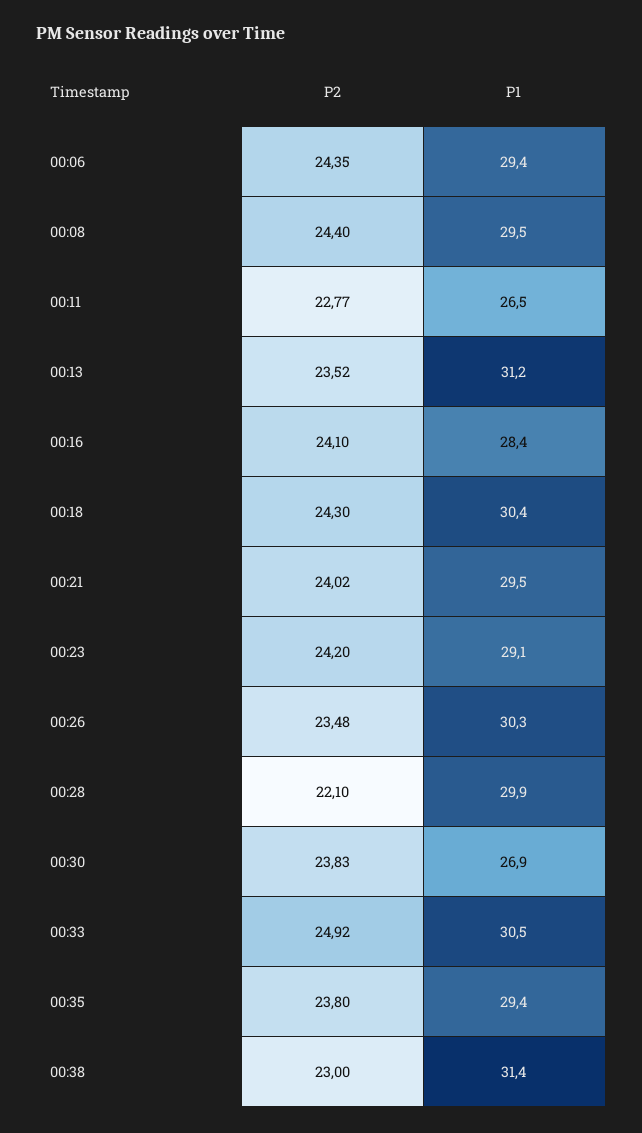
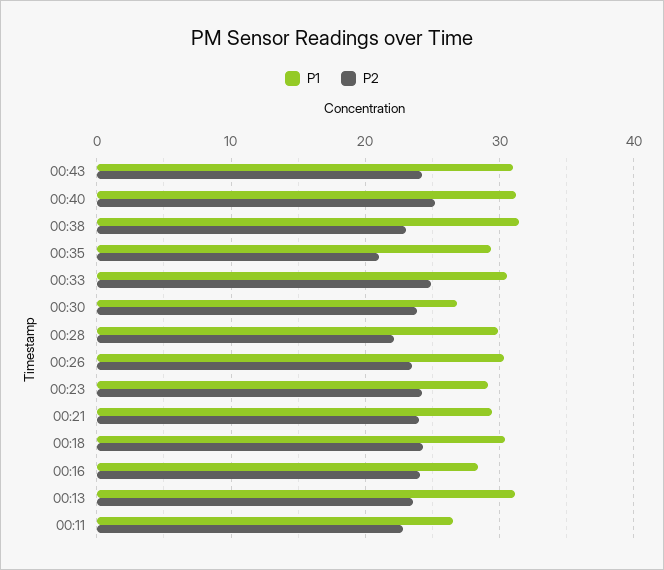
P2, 00:06: 24.35 -> none
P1, 00:06: 29.4 -> none
P2, 00:08: 24.4 -> none
P1, 00:08: 29.5 -> none
P2, 00:35: 23.8 -> 21
P1, 00:43: none -> 31
P2, 00:43: none -> 24
P1, 00:40: none -> 31
P2, 00:40: none -> 25

